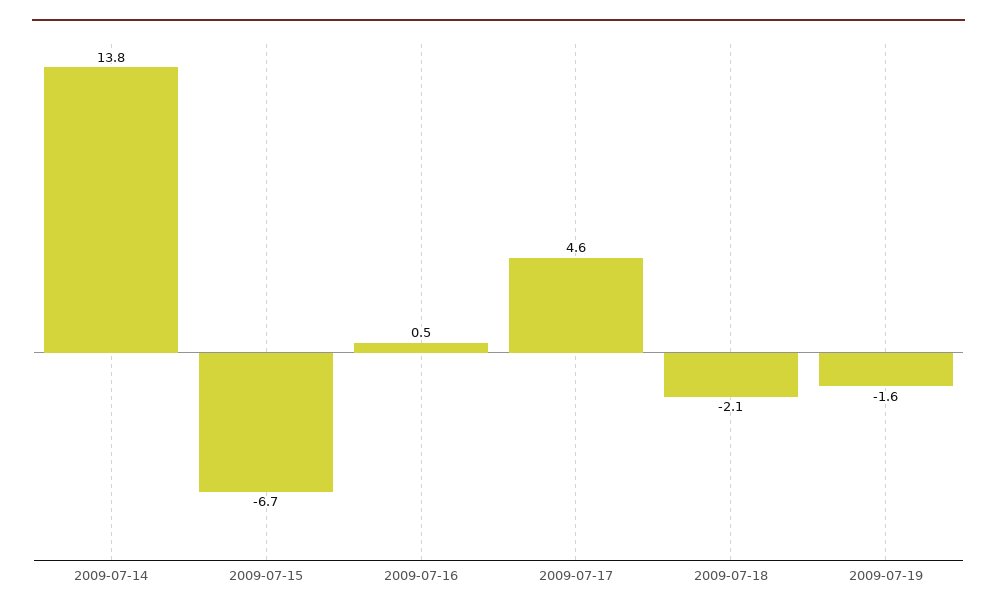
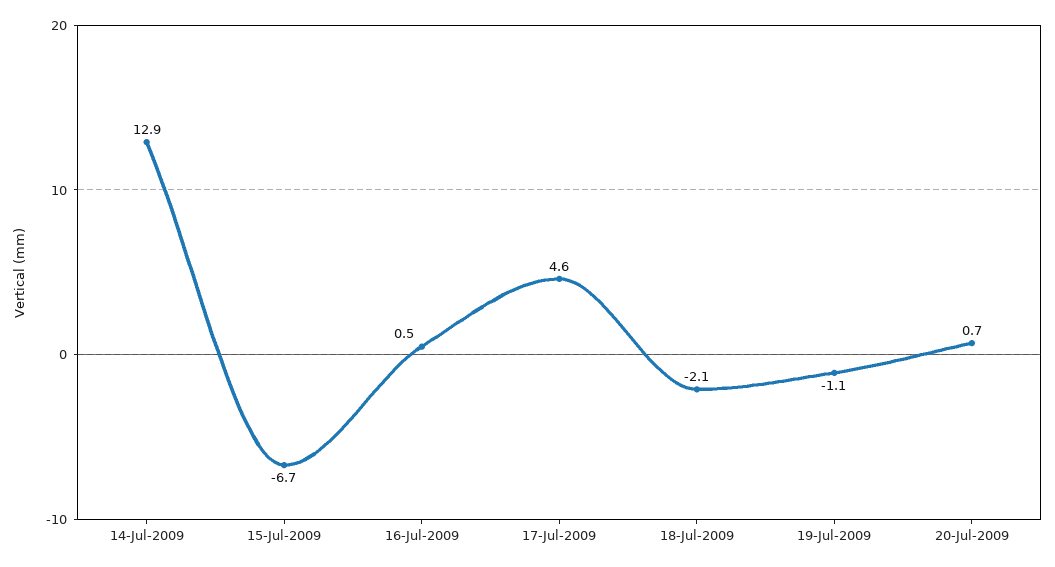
2009-07-14: 13.8 -> 12.9
2009-07-19: -1.6 -> -1.1
20-Jul-2009: none -> 0.7

